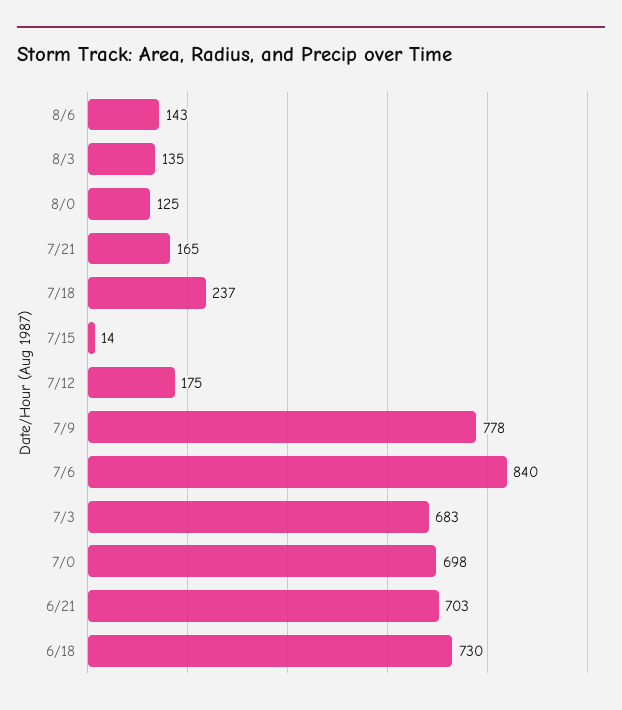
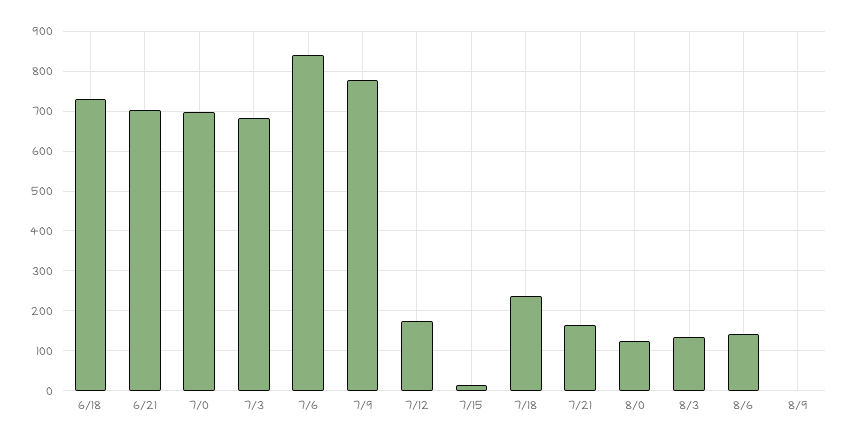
8/9: none -> 0

